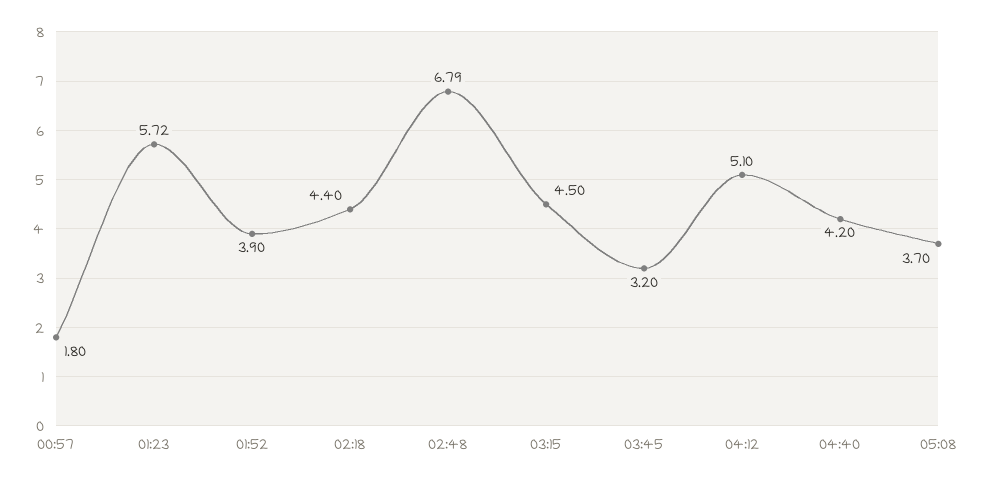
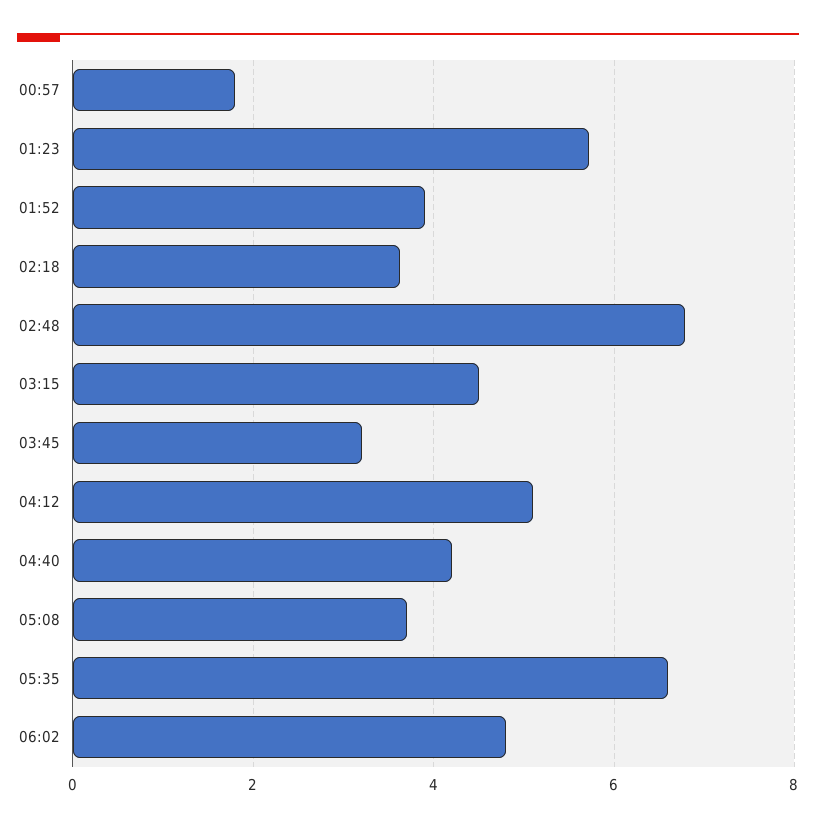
02:18: 4.4 -> 3.6
05:35: none -> 6.6
06:02: none -> 4.8

